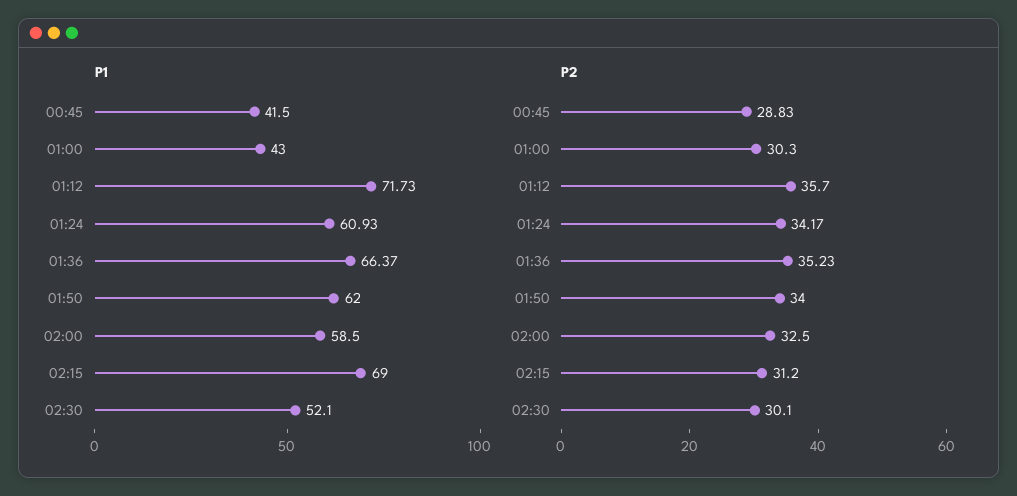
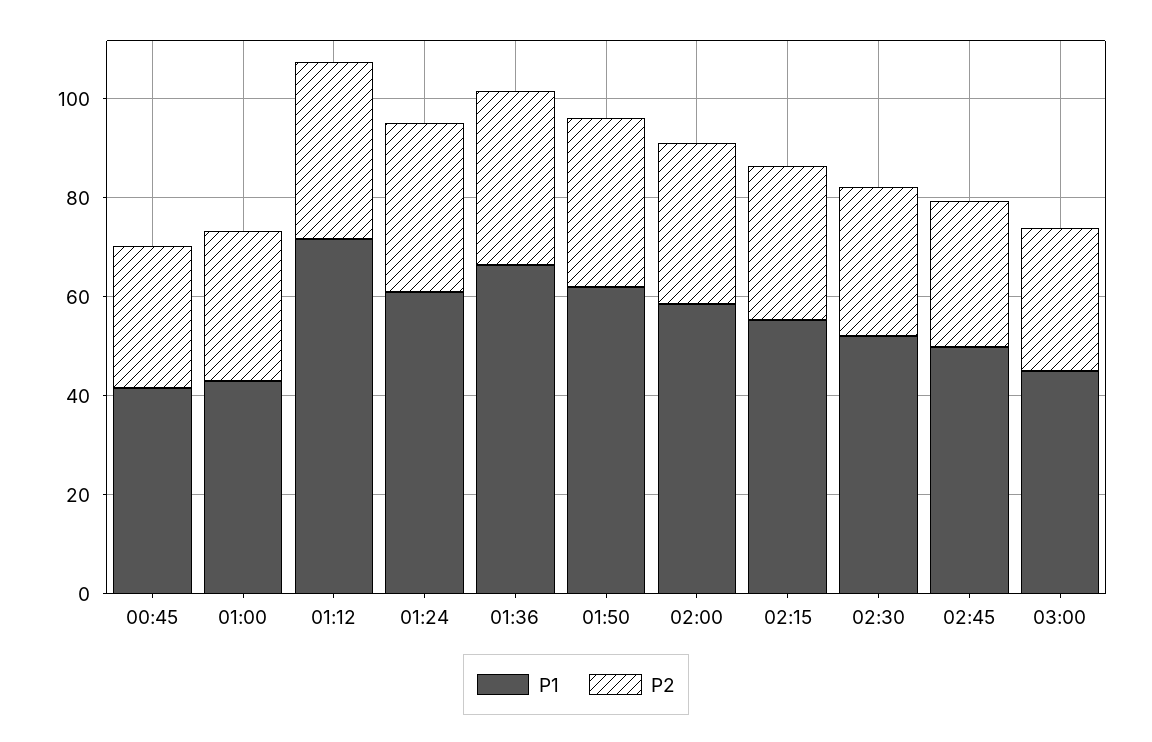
P1, 02:15: 69 -> 55
P1, 02:45: none -> 50
P2, 02:45: none -> 30
P1, 03:00: none -> 45
P2, 03:00: none -> 30

